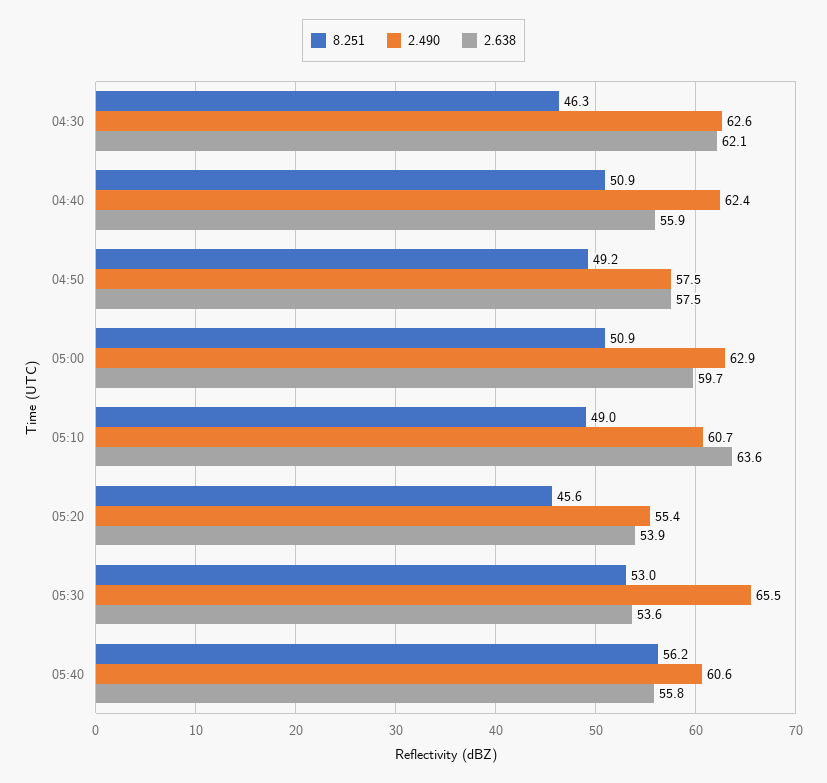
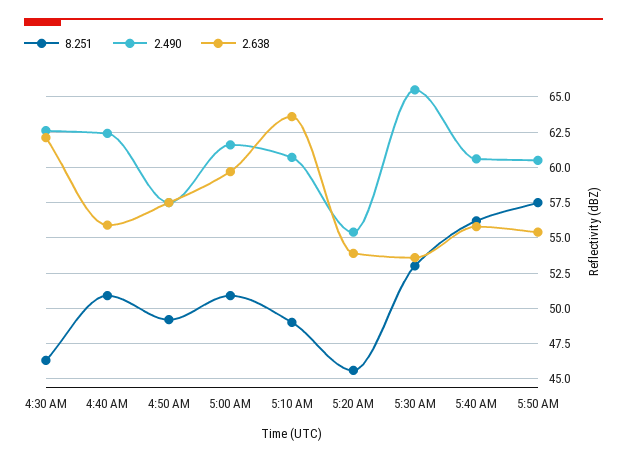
2.490, 05:00: 62.9 -> 61.5
8.251, 5:50 AM: none -> 57.5
2.490, 5:50 AM: none -> 60.5
2.638, 5:50 AM: none -> 55.5

